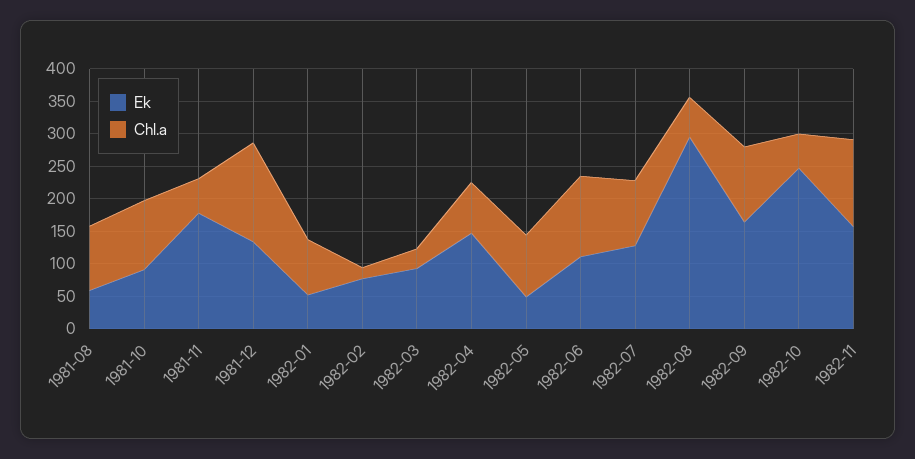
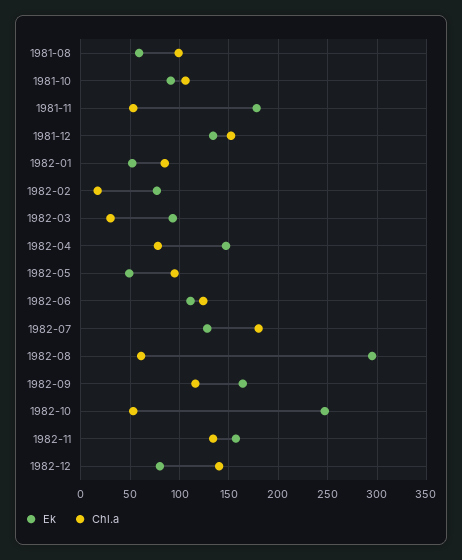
Chl.a, 1982-07: 100 -> 180
Ek, 1982-12: none -> 80
Chl.a, 1982-12: none -> 140

